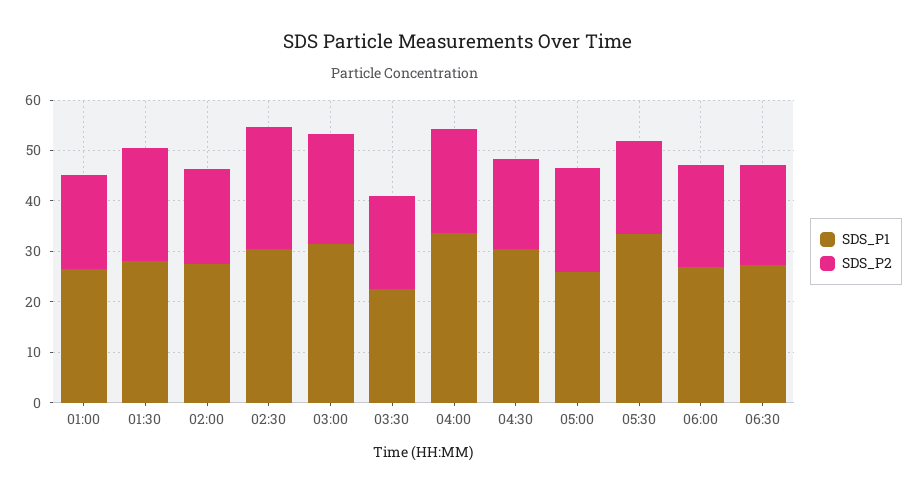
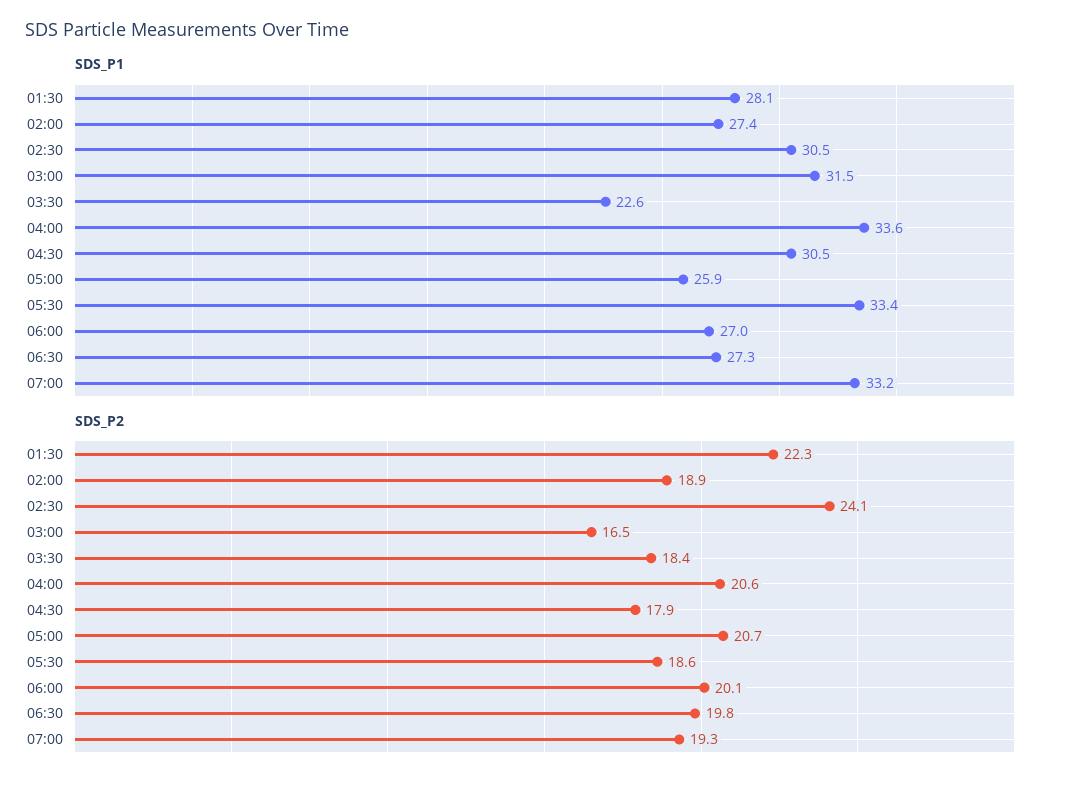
SDS_P1, 01:00: 26 -> none
SDS_P2, 01:00: 18 -> none
SDS_P2, 03:00: 22 -> 16.5
SDS_P1, 07:00: none -> 33.2
SDS_P2, 07:00: none -> 19.3

